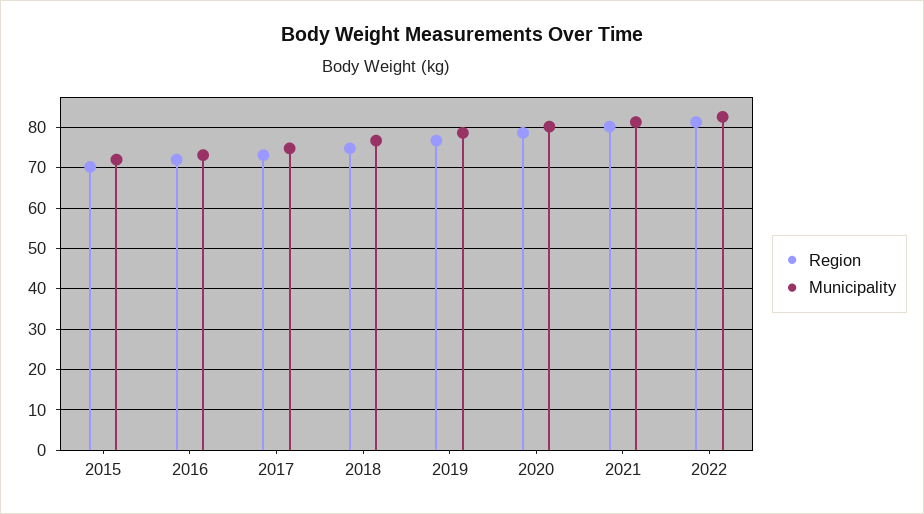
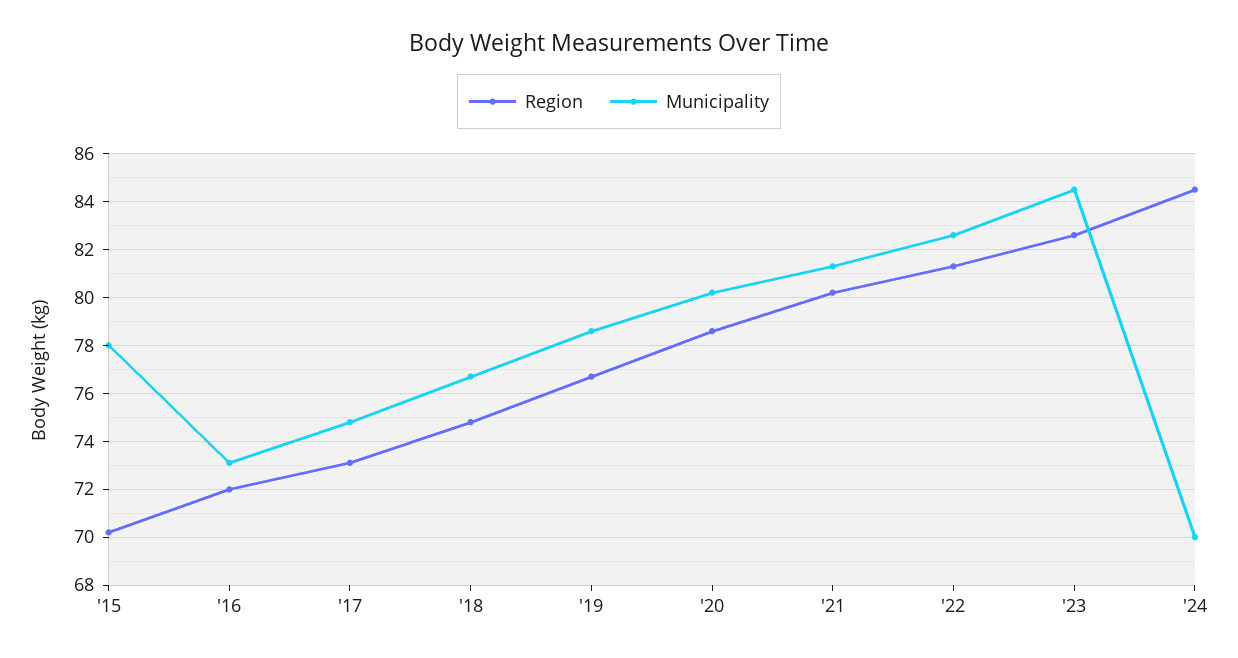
Municipality, 2015: 72 -> 78
Region, '23: none -> 82.5
Municipality, '23: none -> 84.5
Region, '24: none -> 84.5
Municipality, '24: none -> 70

